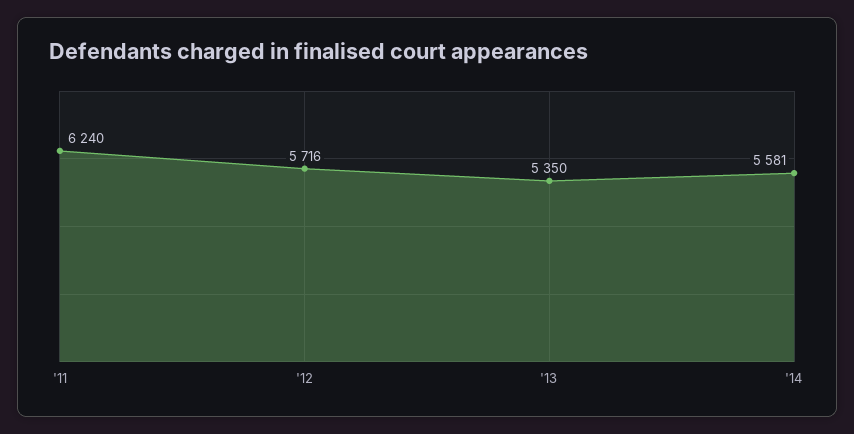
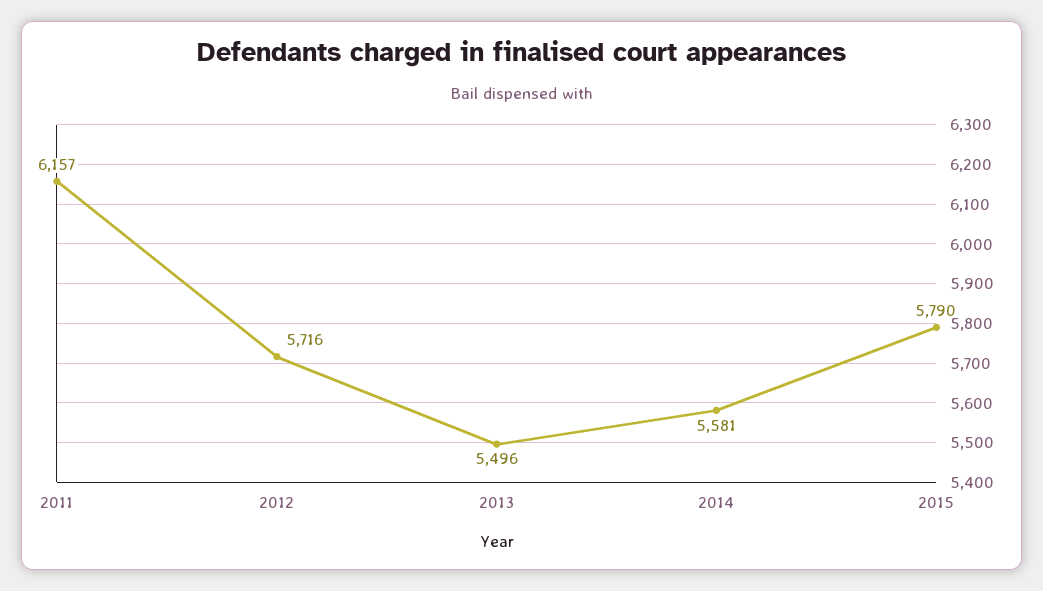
'11: 6240 -> 6157
'13: 5350 -> 5496
2015: none -> 5790

